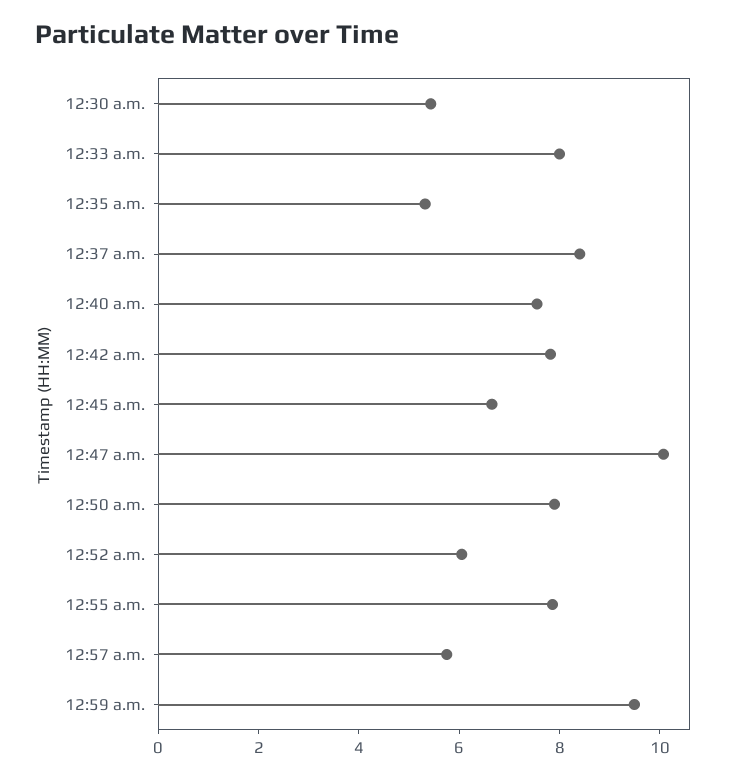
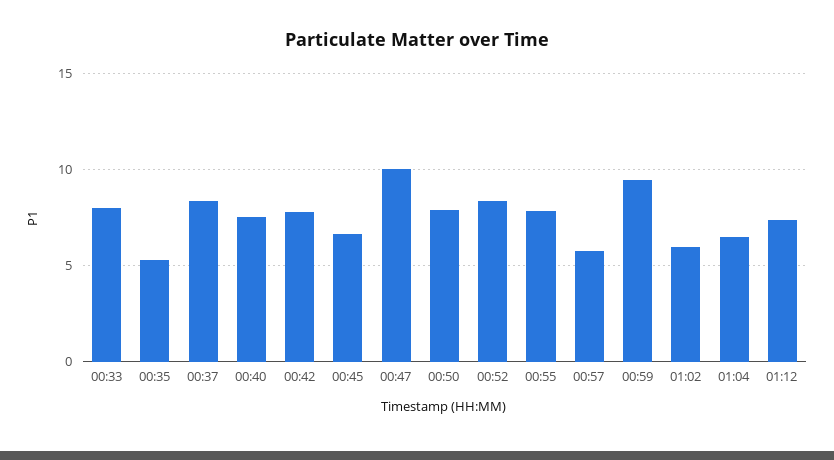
12:30 a.m.: 5.5 -> none
12:52 a.m.: 6 -> 8.5
01:02: none -> 6
01:04: none -> 6.5
01:12: none -> 7.5

